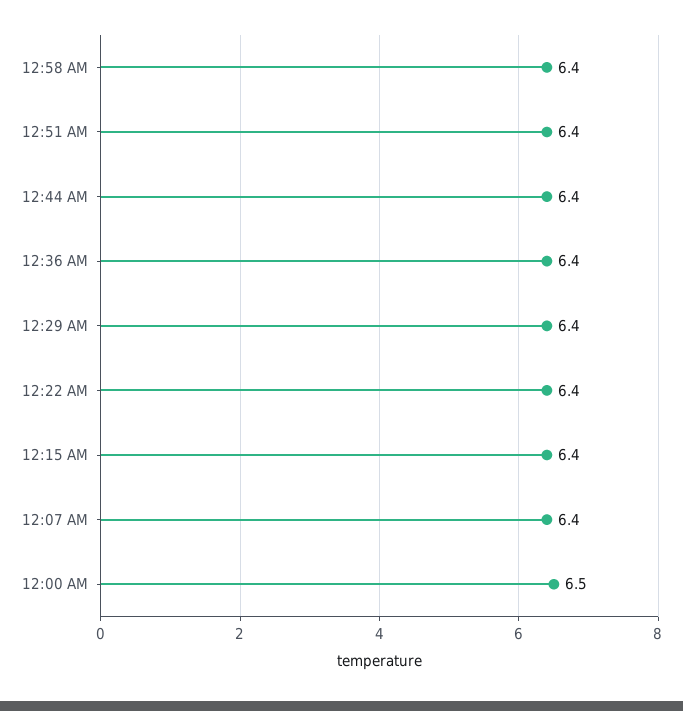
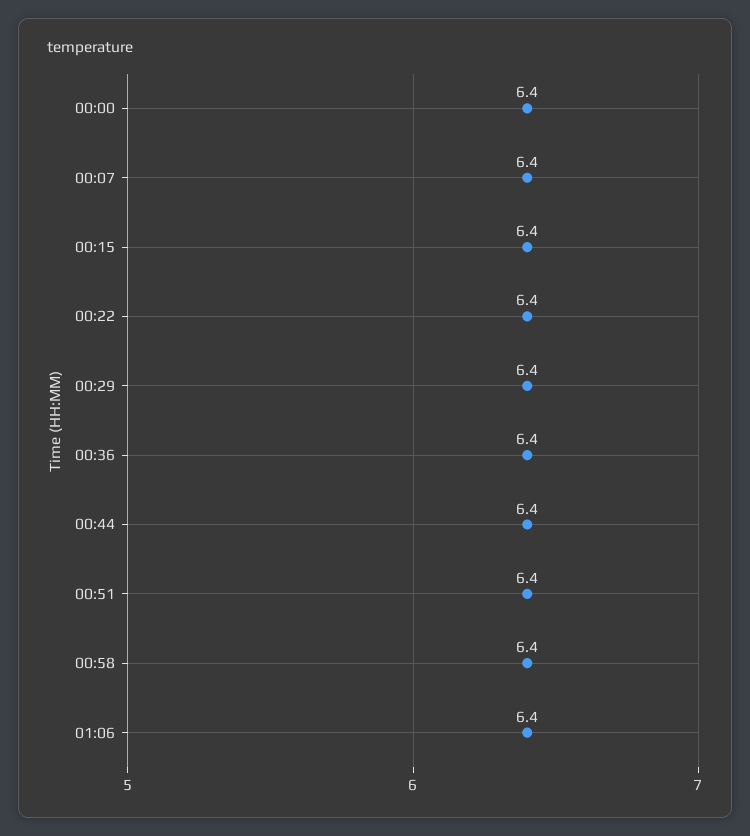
12:00 AM: 6.5 -> 6.4
01:06: none -> 6.4

